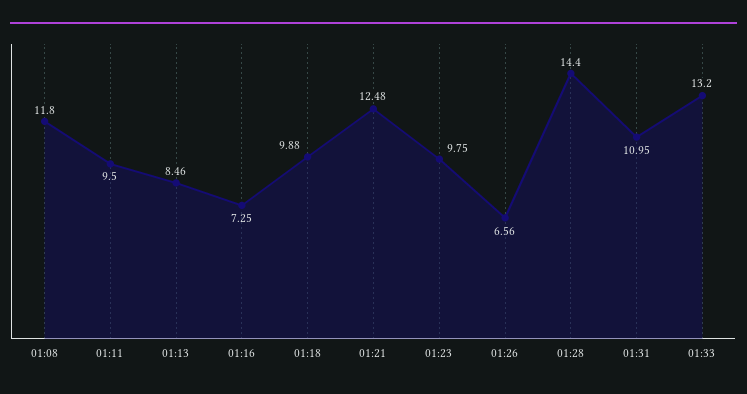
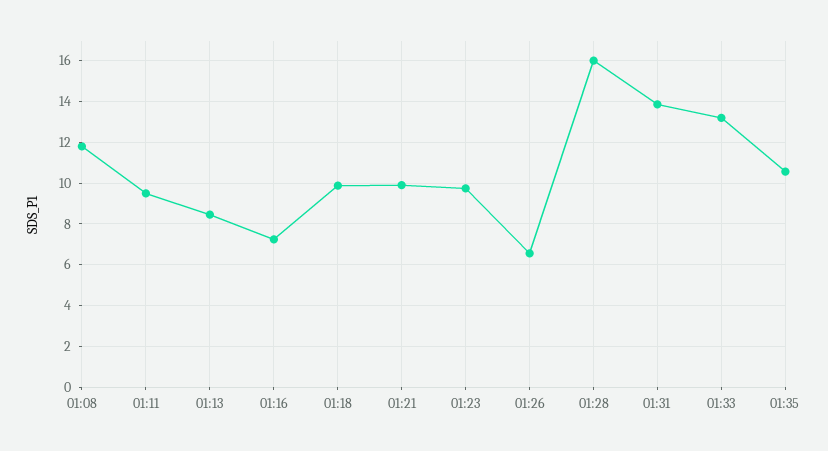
01:21: 12.48 -> 10
01:28: 14.4 -> 16
01:31: 10.95 -> 14
01:35: none -> 10.5

